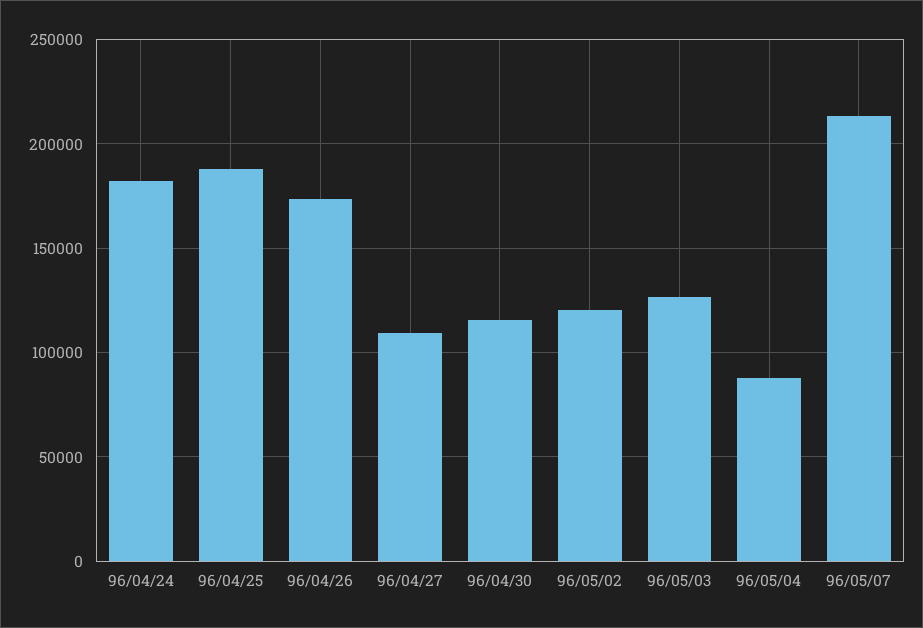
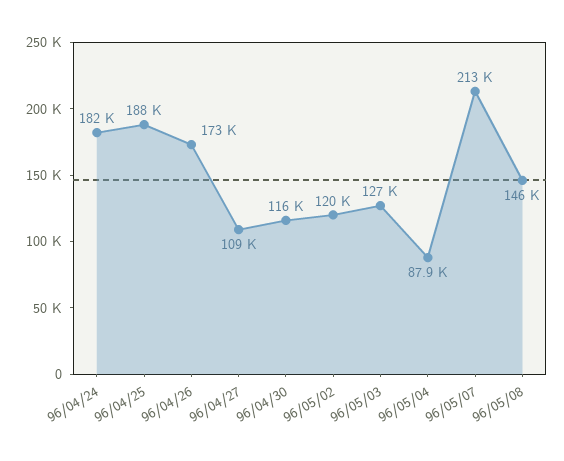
96/05/08: none -> 146000

